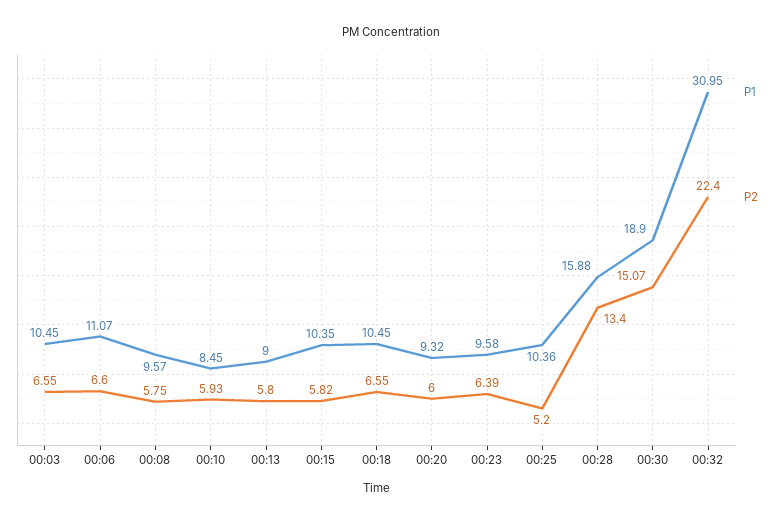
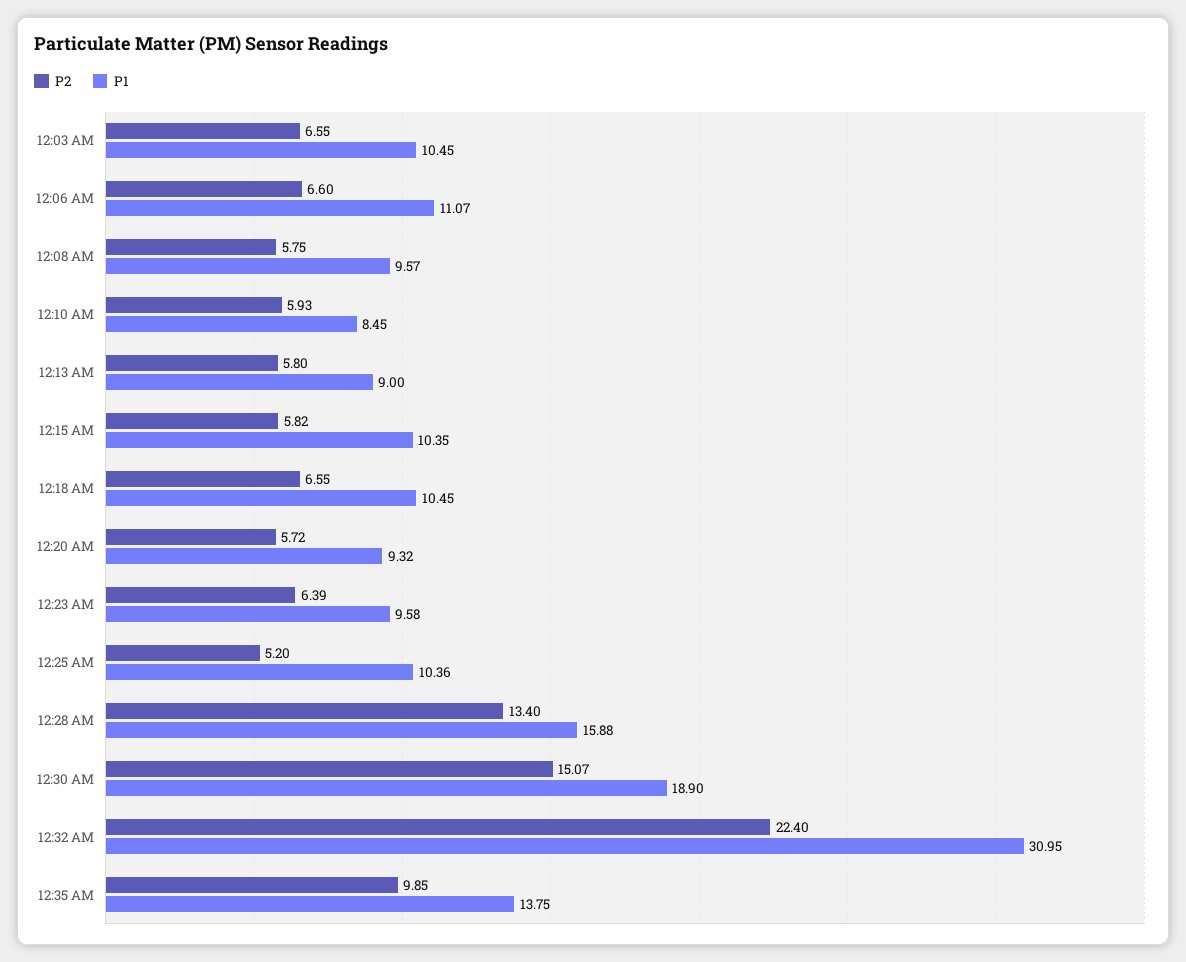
P2, 00:20: 6 -> 5.72
P2, 12:35 AM: none -> 9.85
P1, 12:35 AM: none -> 13.75

